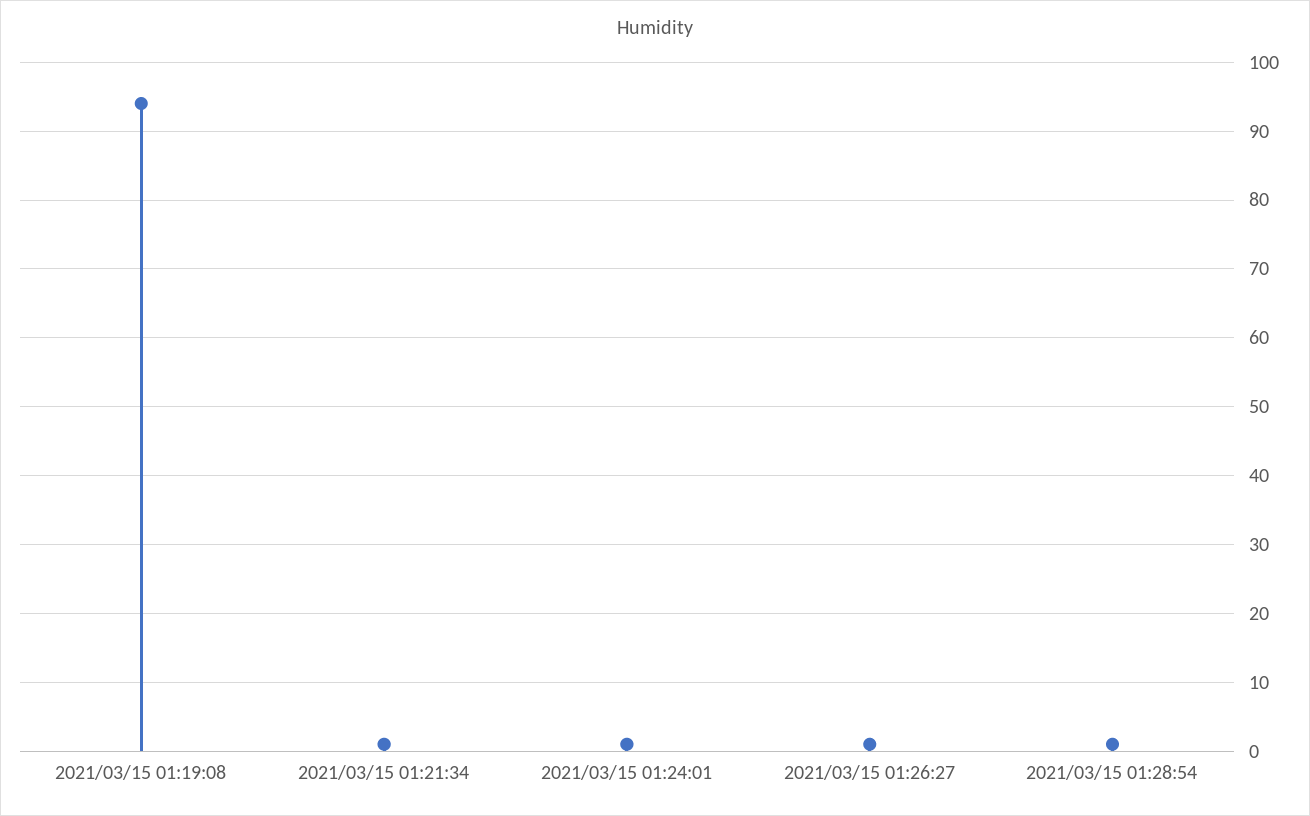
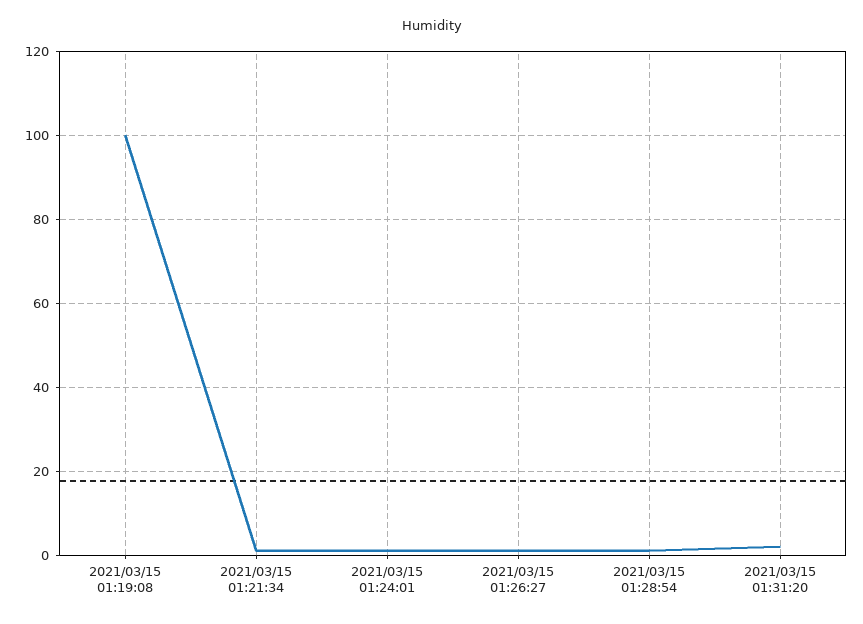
2021/03/15 01:19:08: 94 -> 100
2021/03/15 01:31:20: none -> 2

